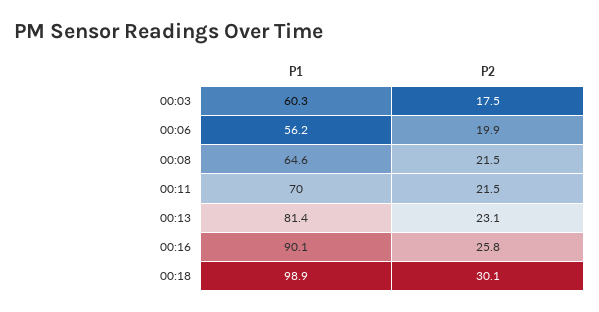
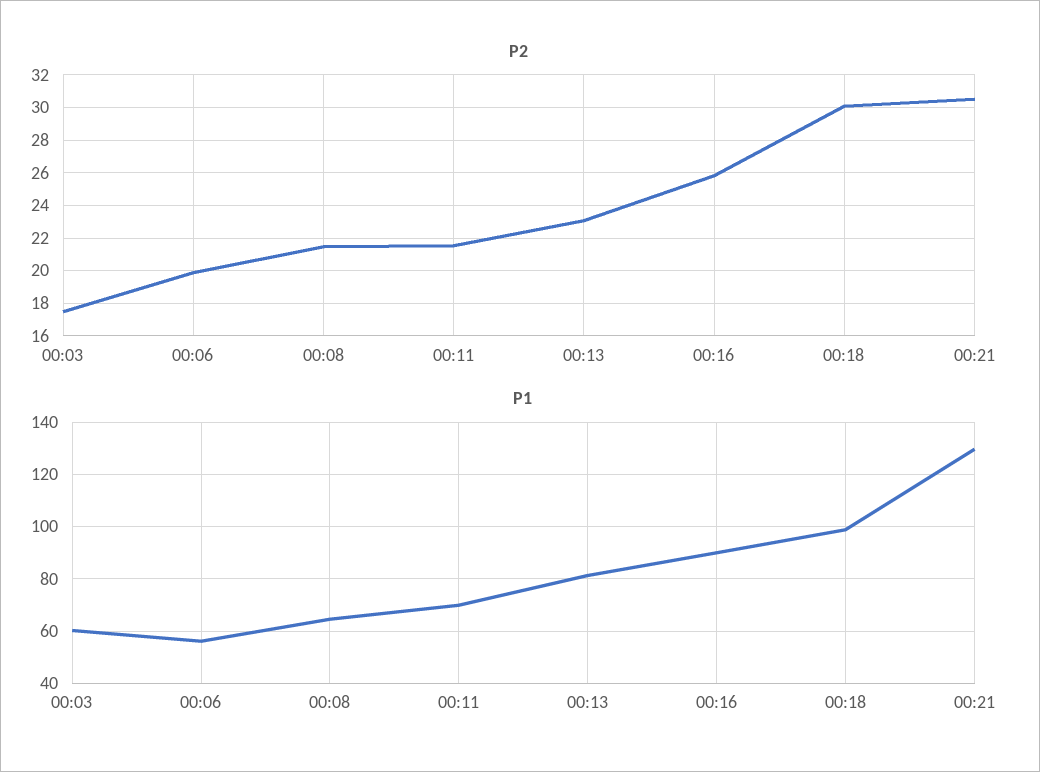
P2, 00:21: none -> 30.5
P1, 00:21: none -> 130

